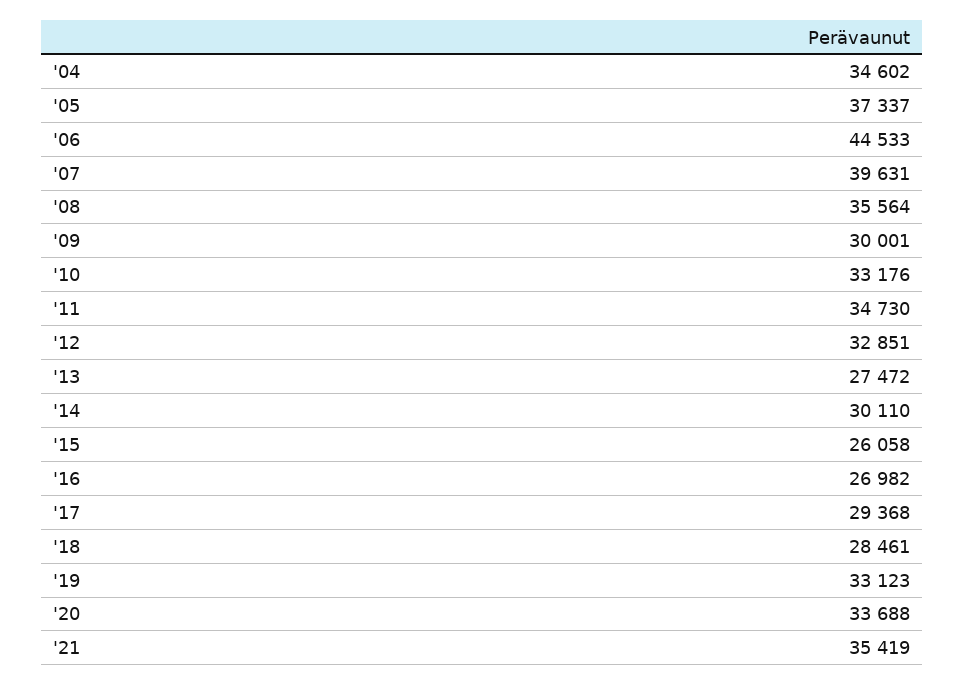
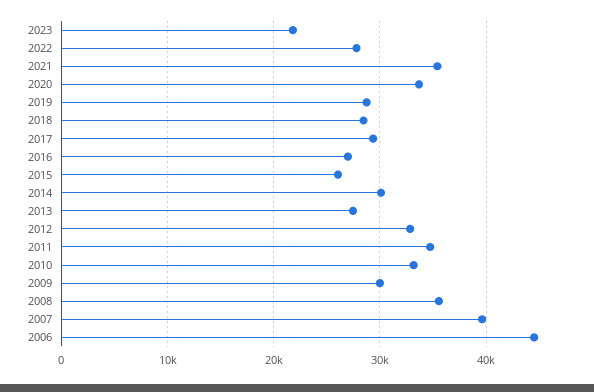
'04: 34602 -> none
'05: 37337 -> none
'19: 33123 -> 29000
2023: none -> 22000
2022: none -> 28000

